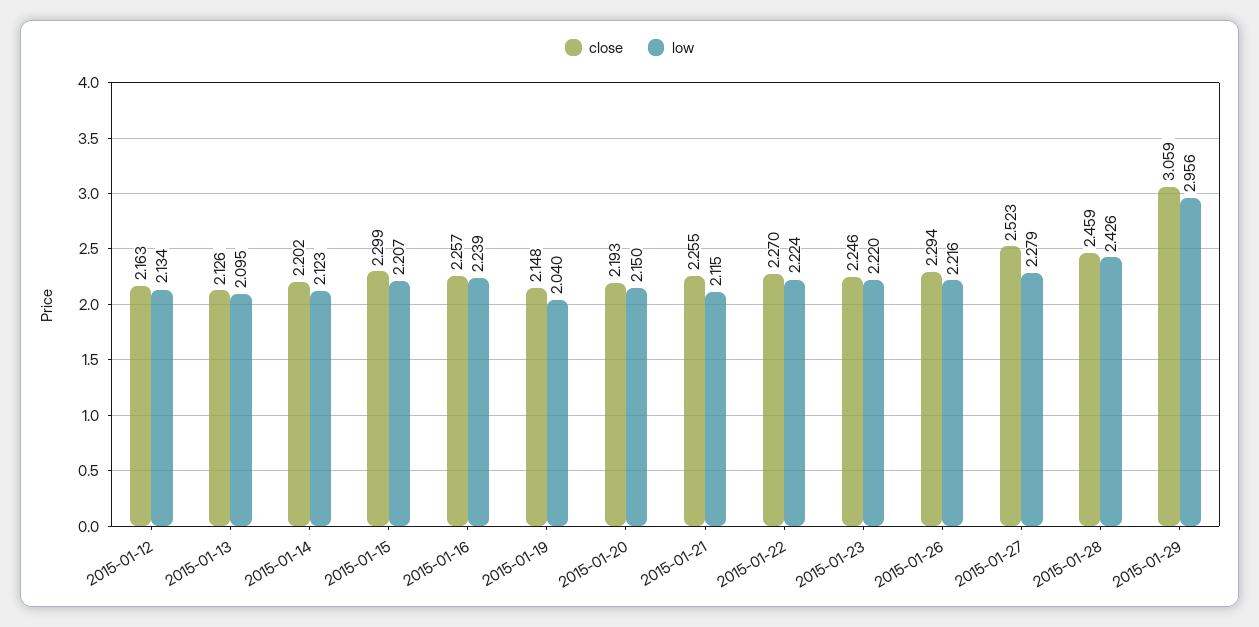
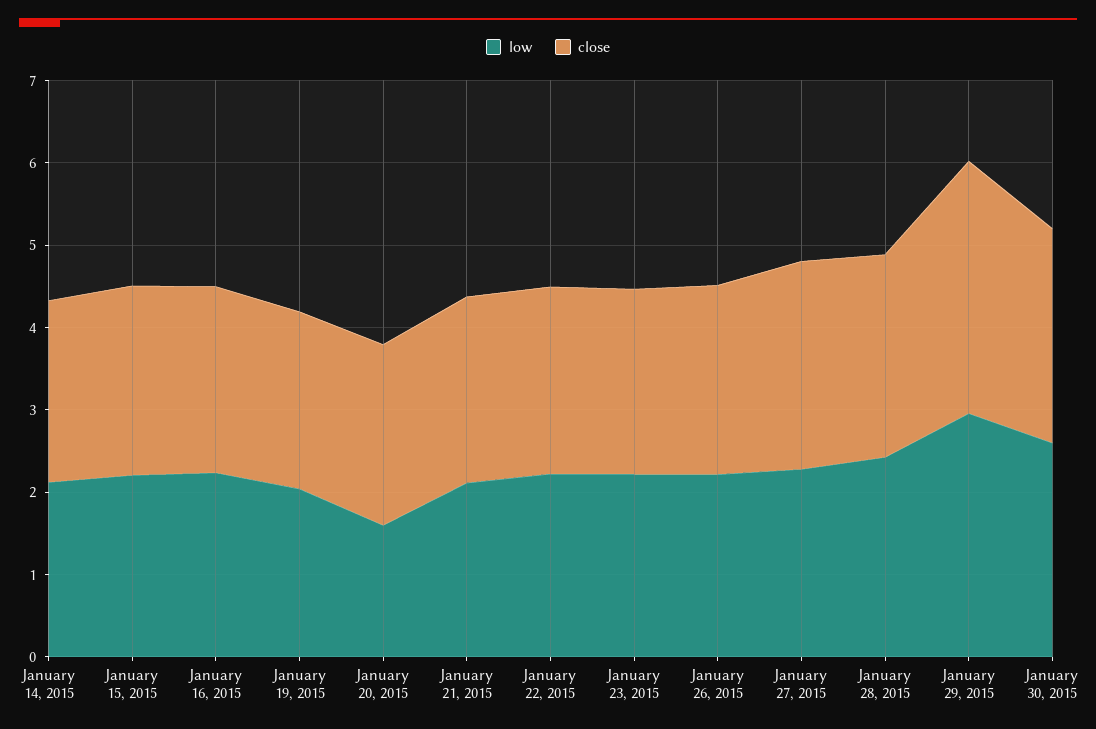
close, 2015-01-12: 2.163 -> none
low, 2015-01-12: 2.134 -> none
close, 2015-01-13: 2.126 -> none
low, 2015-01-13: 2.095 -> none
low, 2015-01-20: 2.15 -> 1.6
low, January 30, 2015: none -> 2.6
close, January 30, 2015: none -> 2.6

